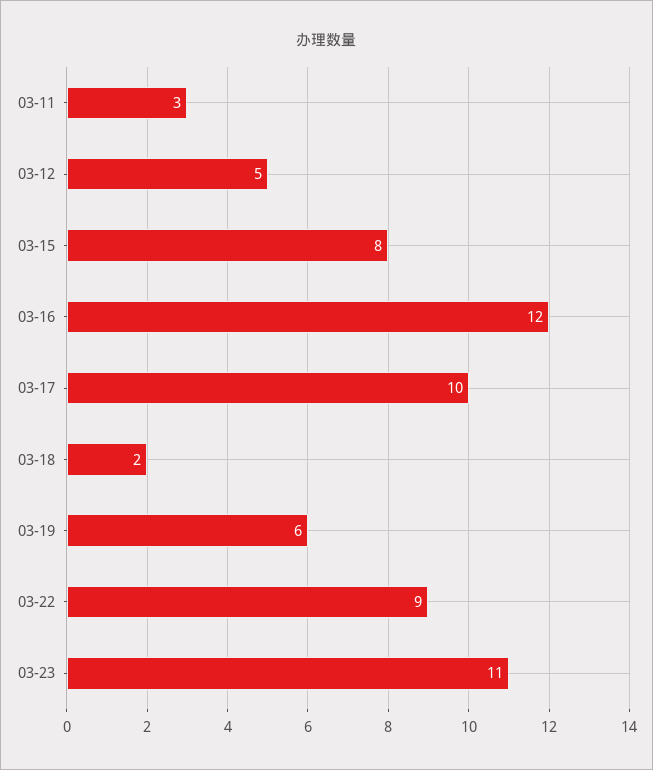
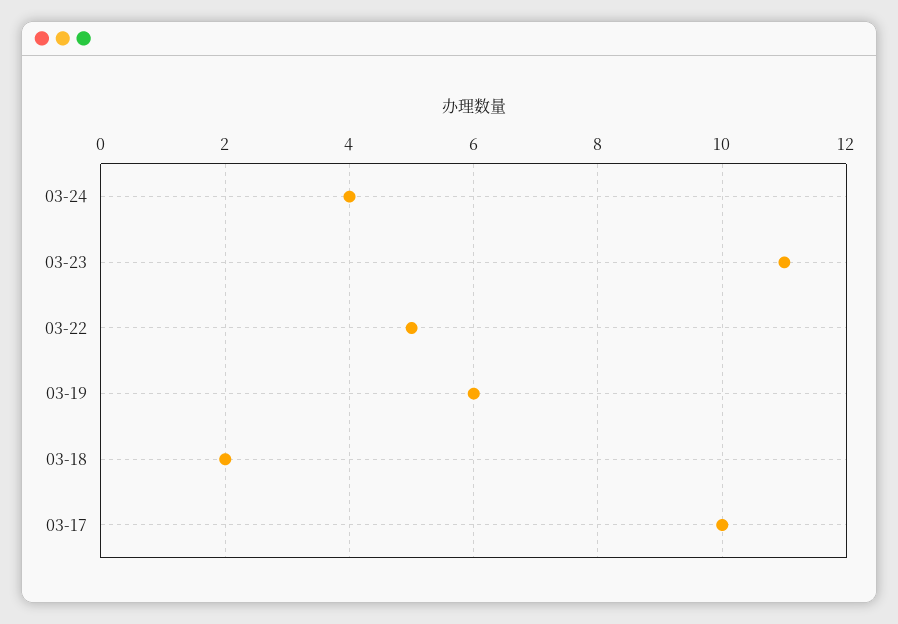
03-11: 3 -> none
03-12: 5 -> none
03-15: 8 -> none
03-16: 12 -> none
03-22: 9 -> 5
03-24: none -> 4

